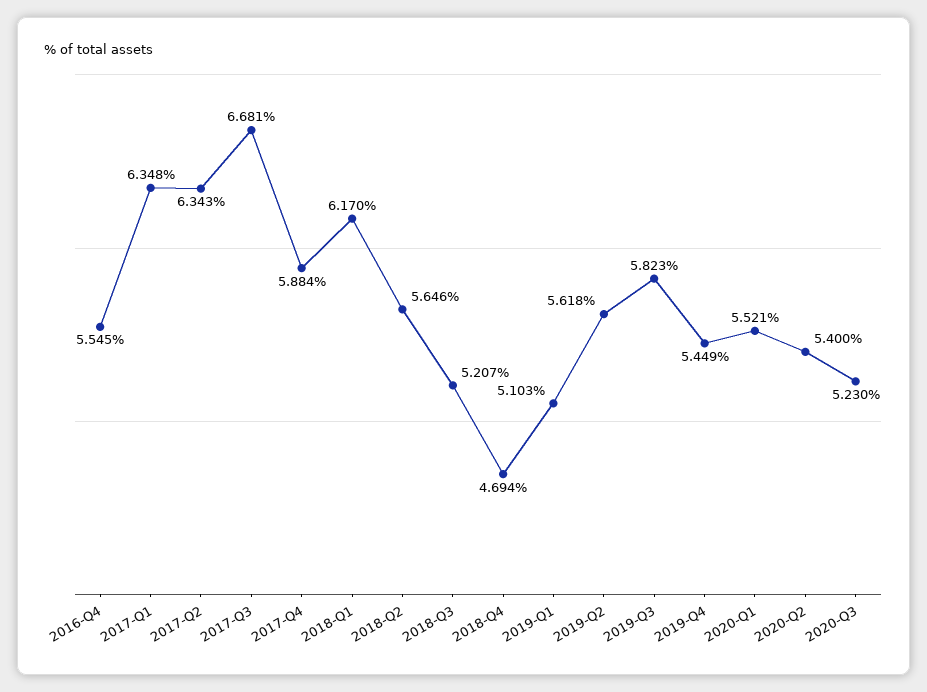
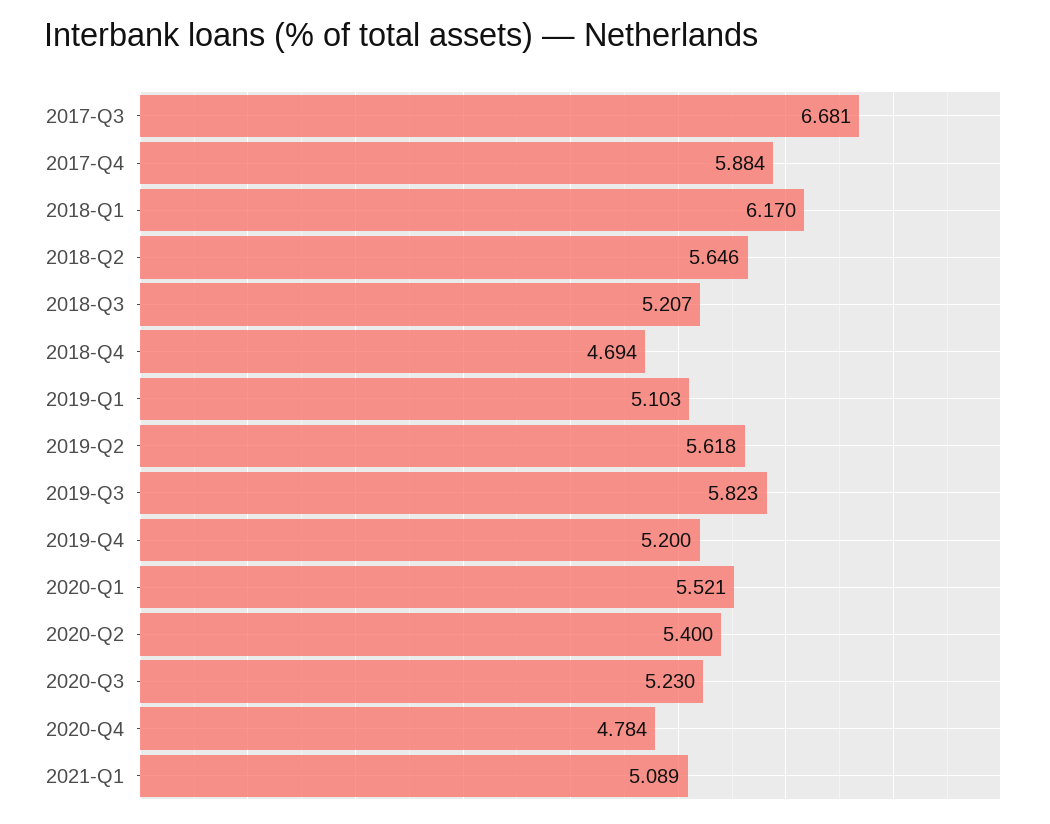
2016-Q4: 5.545 -> none
2017-Q1: 6.348 -> none
2017-Q2: 6.343 -> none
2019-Q4: 5.449 -> 5.2
2020-Q4: none -> 4.784
2021-Q1: none -> 5.089

